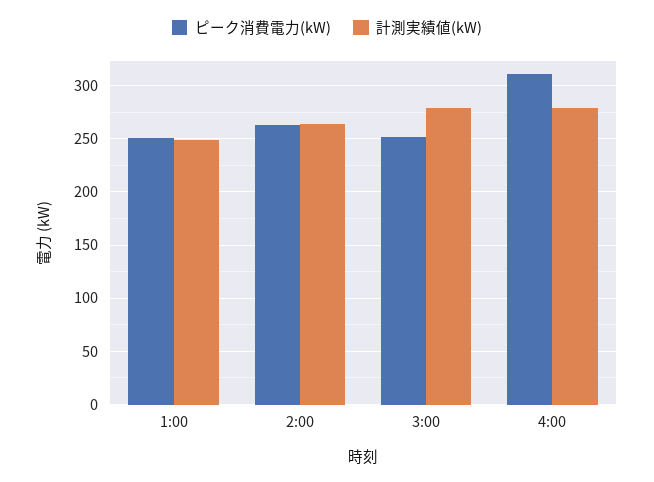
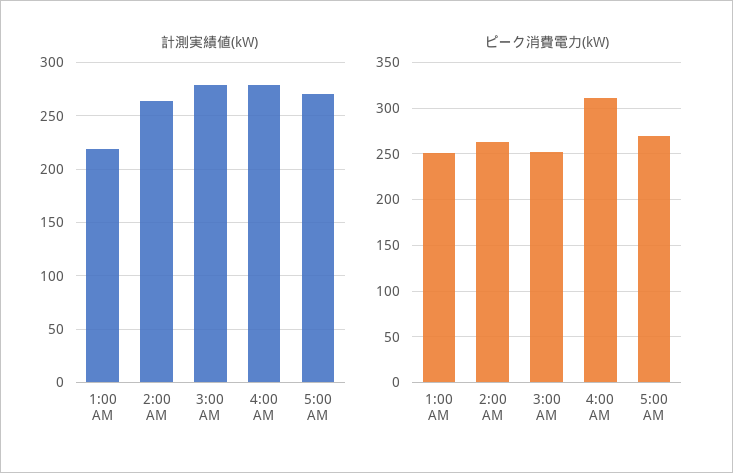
計測実績値(kW), 1:00: 250 -> 220
計測実績値(kW), 5:00 AM: none -> 270
ピーク消費電力(kW), 5:00 AM: none -> 270

